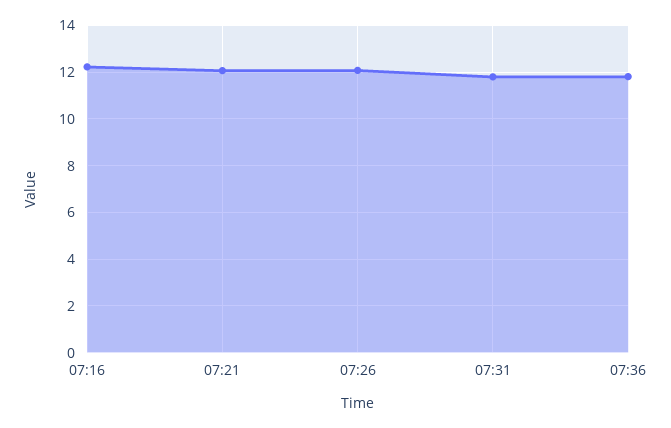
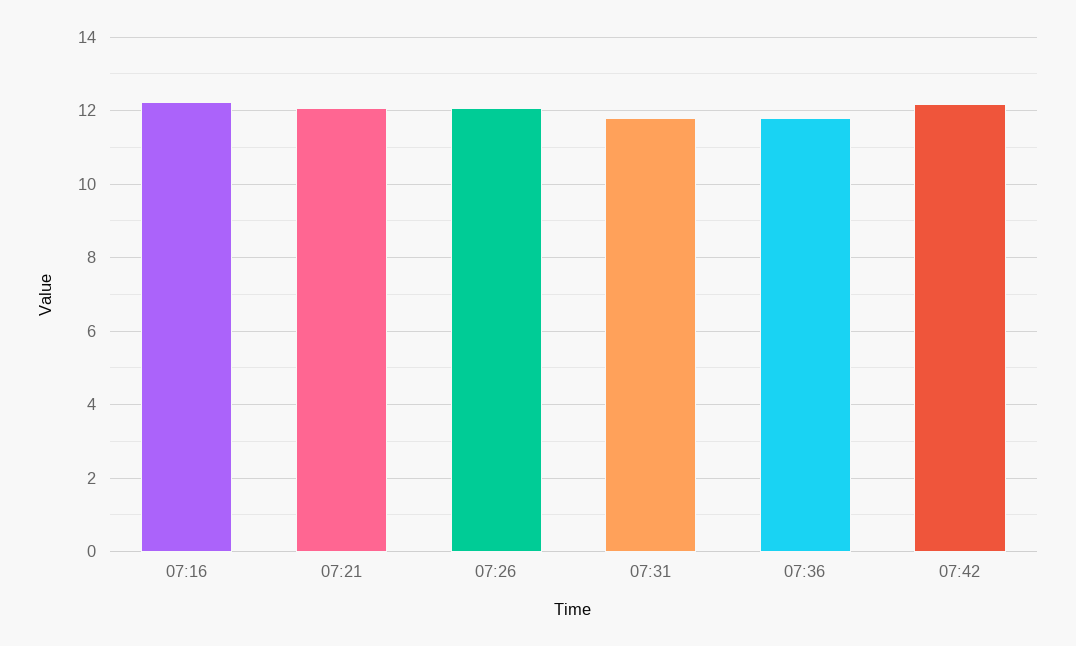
07:42: none -> 12.2

